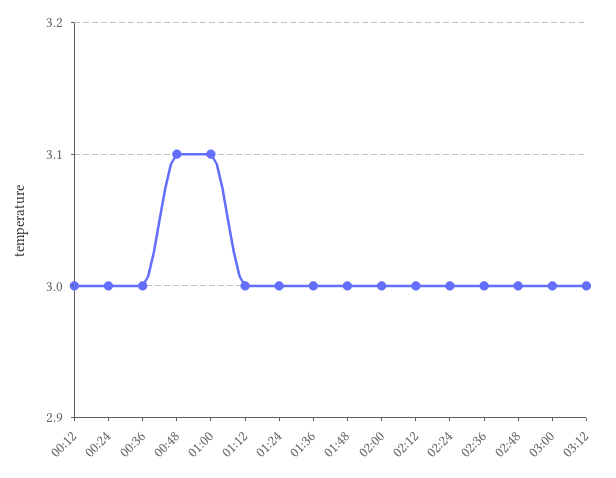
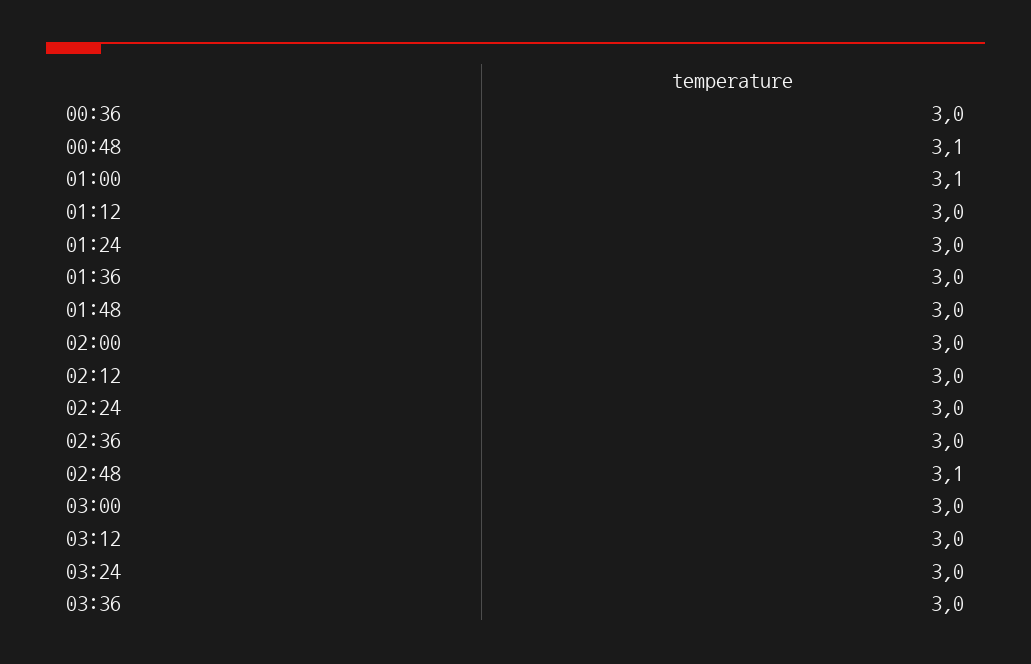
00:12: 3 -> none
00:24: 3 -> none
02:48: 3 -> 3.1
03:24: none -> 3
03:36: none -> 3

